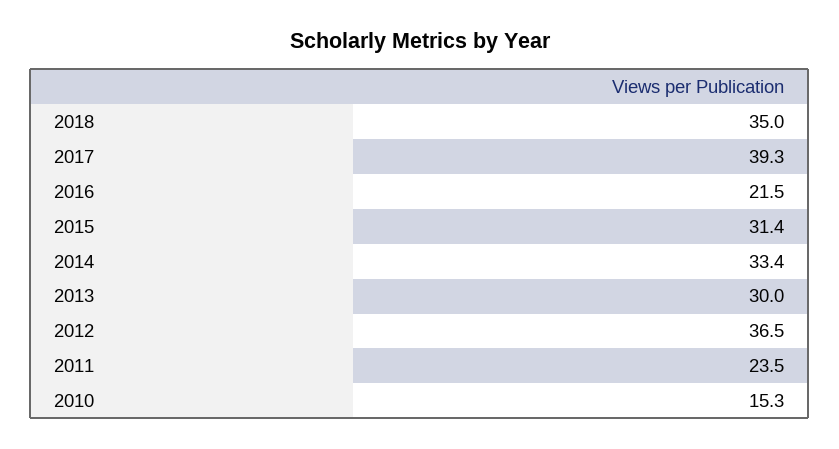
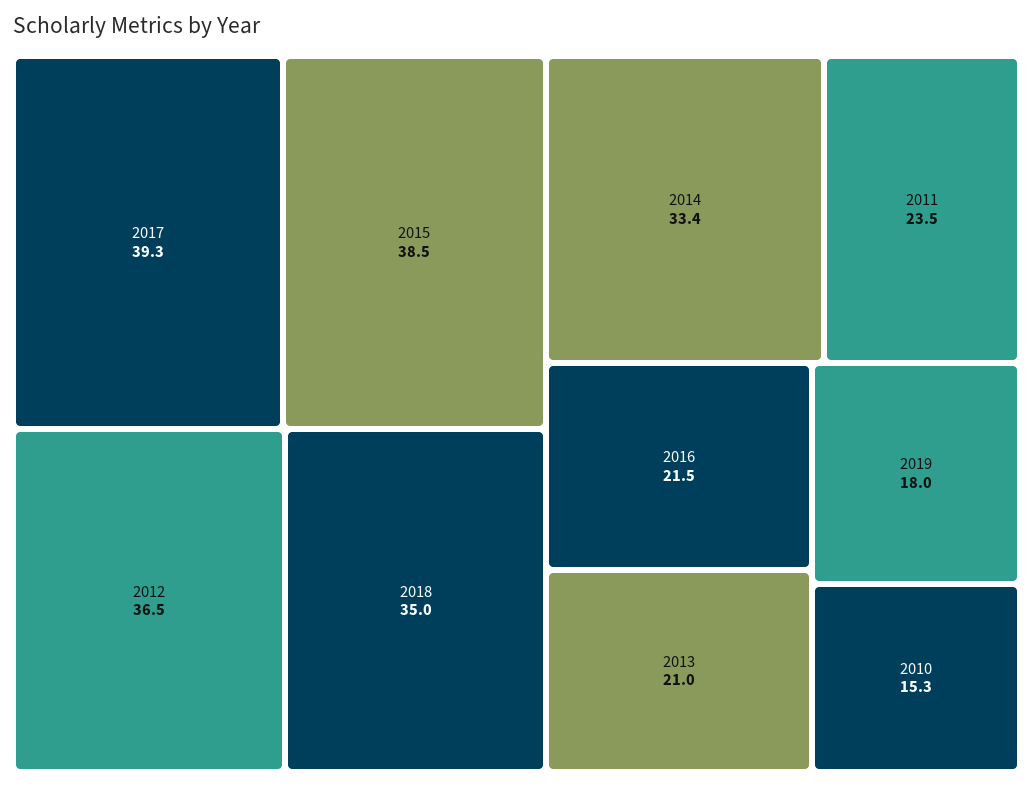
2015: 31.4 -> 38.5
2013: 30 -> 21
2019: none -> 18

